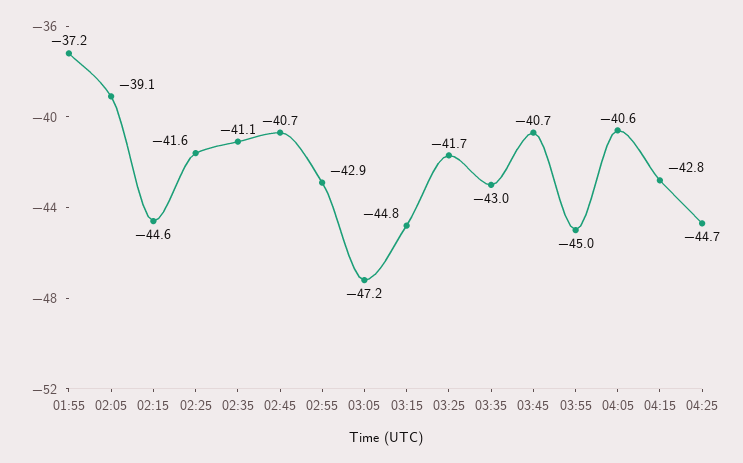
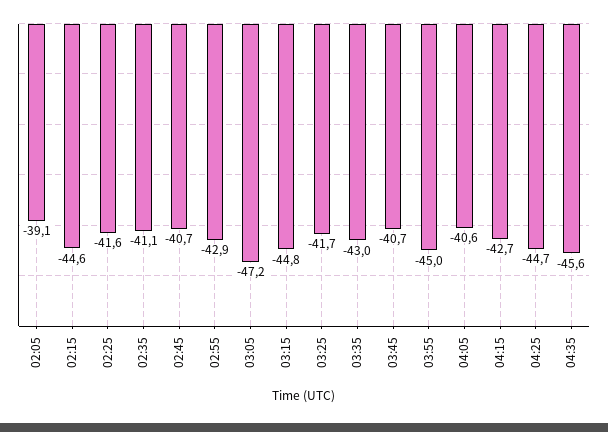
01:55: -37.2 -> none
04:15: -42.8 -> -42.7
04:35: none -> -45.6

